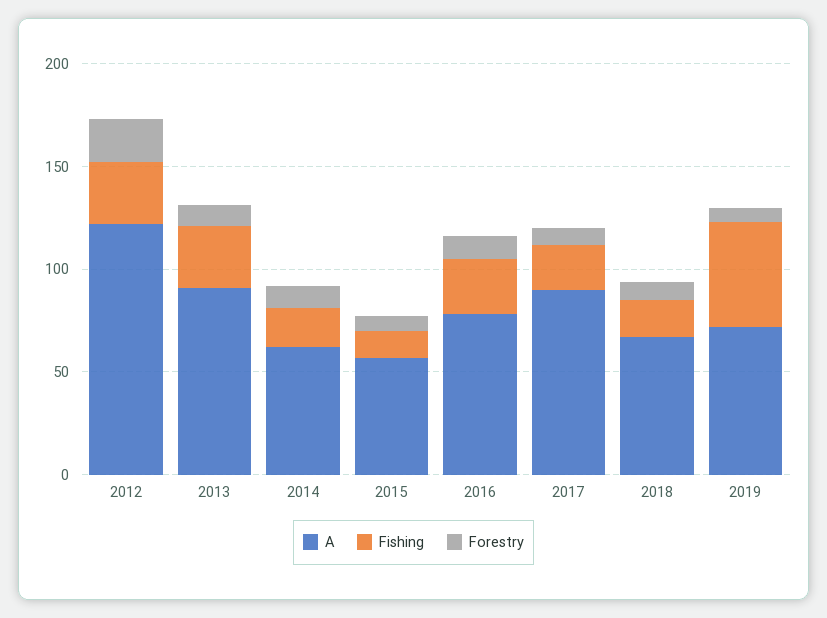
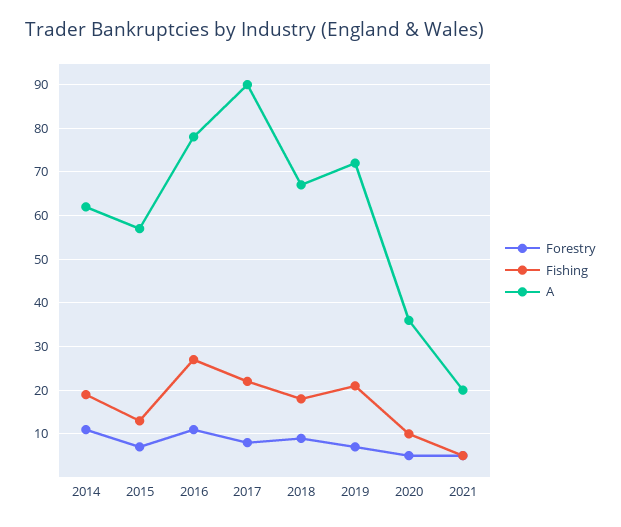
A, 2012: 120 -> none
Fishing, 2012: 30 -> none
Forestry, 2012: 20 -> none
A, 2013: 90 -> none
Fishing, 2013: 30 -> none
Forestry, 2013: 10 -> none
Fishing, 2019: 50 -> 20
Forestry, 2020: none -> 5
Fishing, 2020: none -> 10
A, 2020: none -> 35
Forestry, 2021: none -> 5
Fishing, 2021: none -> 5
A, 2021: none -> 20

